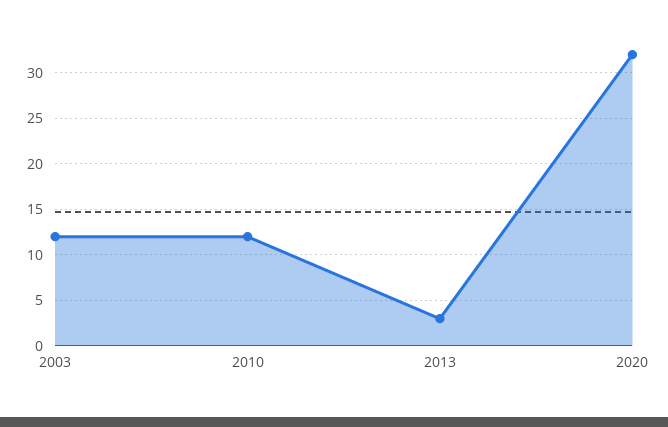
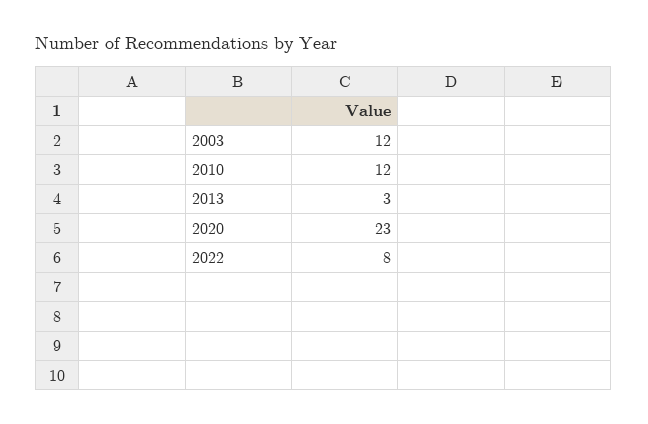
2020: 32 -> 23
2022: none -> 8

